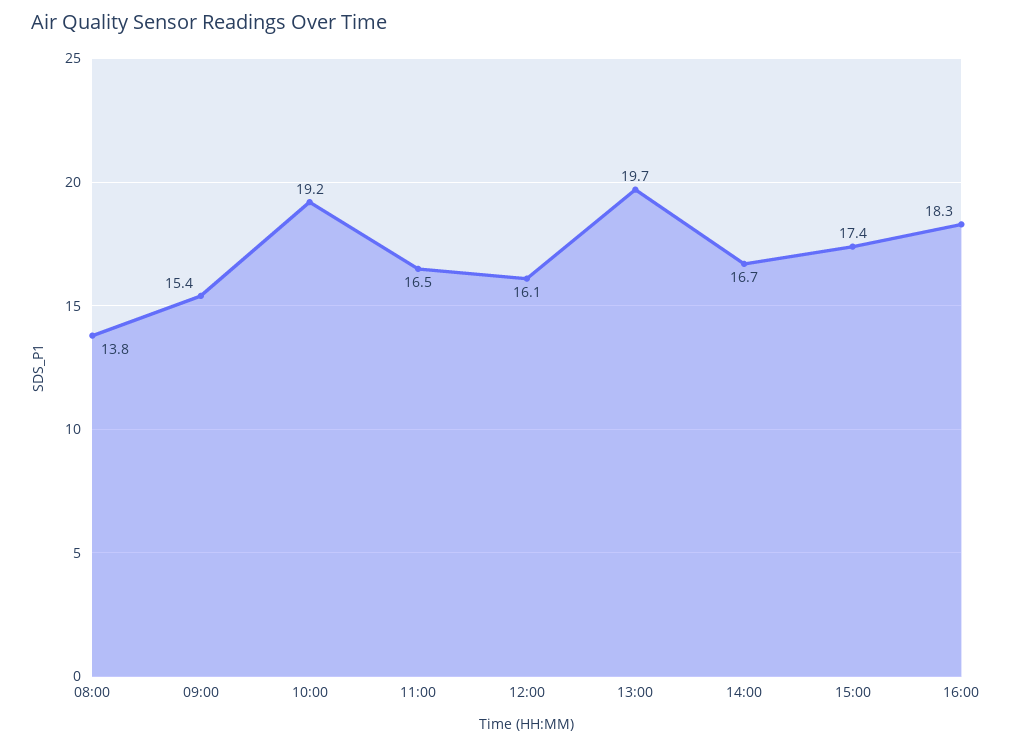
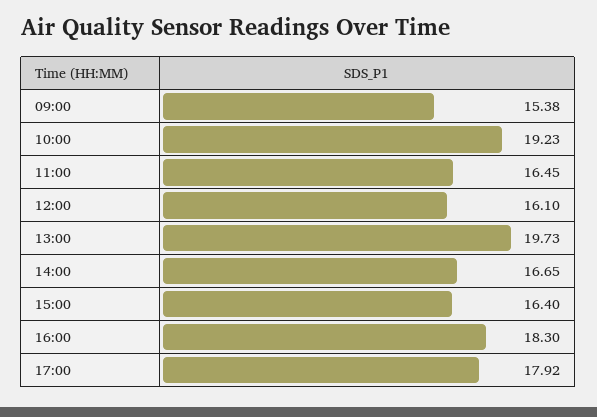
08:00: 13.8 -> none
15:00: 17.4 -> 16.4
17:00: none -> 17.92

